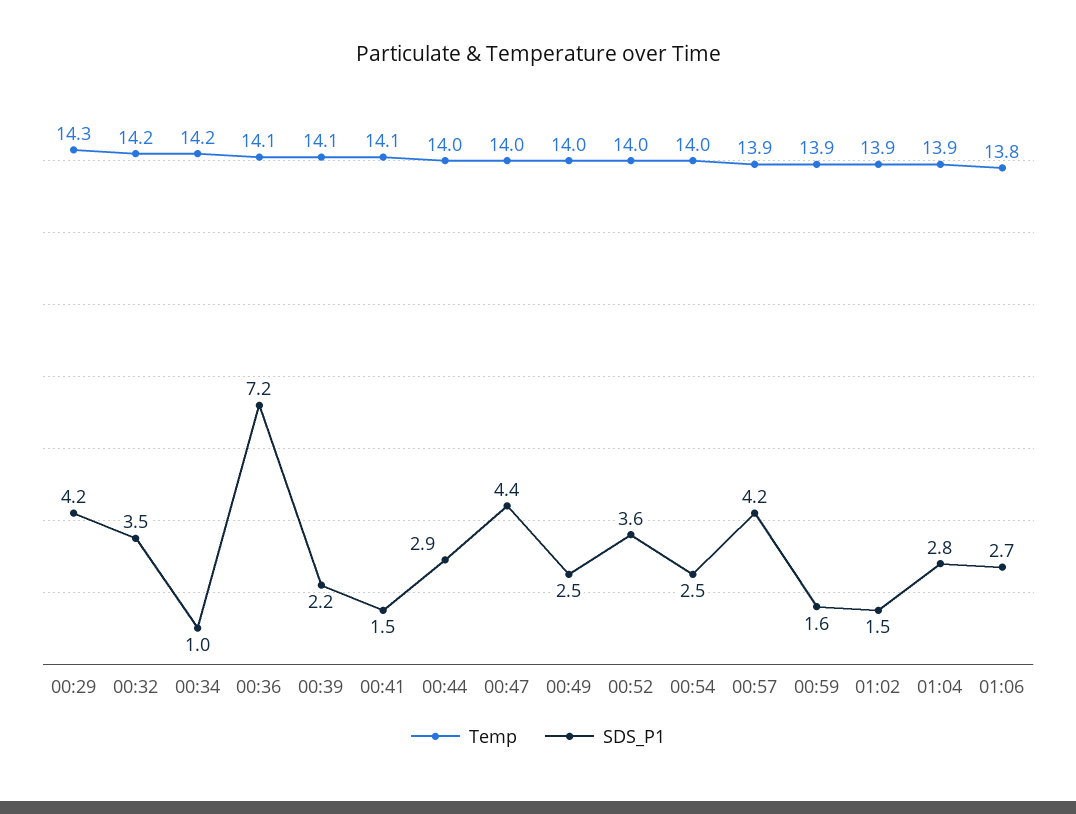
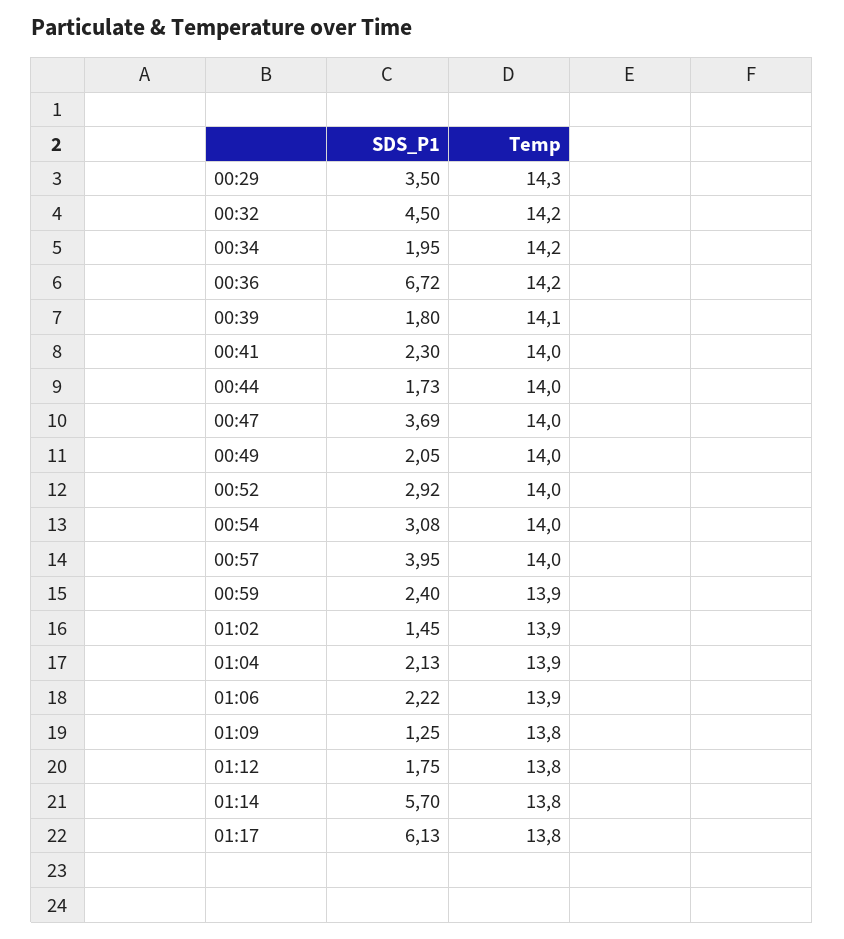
SDS_P1, 00:29: 4.2 -> 3.5
SDS_P1, 00:32: 3.5 -> 4.5
SDS_P1, 00:34: 1 -> 1.95
Temp, 00:36: 14.1 -> 14.2
SDS_P1, 00:36: 7.2 -> 6.72
SDS_P1, 00:39: 2.2 -> 1.8
Temp, 00:41: 14.1 -> 14
SDS_P1, 00:41: 1.5 -> 2.3
SDS_P1, 00:44: 2.9 -> 1.73
SDS_P1, 00:47: 4.4 -> 3.69
SDS_P1, 00:49: 2.5 -> 2.05
SDS_P1, 00:52: 3.6 -> 2.92
SDS_P1, 00:54: 2.5 -> 3.08
Temp, 00:57: 13.9 -> 14
SDS_P1, 00:57: 4.2 -> 3.95
SDS_P1, 00:59: 1.6 -> 2.4
SDS_P1, 01:04: 2.8 -> 2.13
Temp, 01:06: 13.8 -> 13.9
SDS_P1, 01:06: 2.7 -> 2.22
SDS_P1, 01:09: none -> 1.25
Temp, 01:09: none -> 13.8
SDS_P1, 01:12: none -> 1.75
Temp, 01:12: none -> 13.8
SDS_P1, 01:14: none -> 5.7
Temp, 01:14: none -> 13.8
SDS_P1, 01:17: none -> 6.13
Temp, 01:17: none -> 13.8

